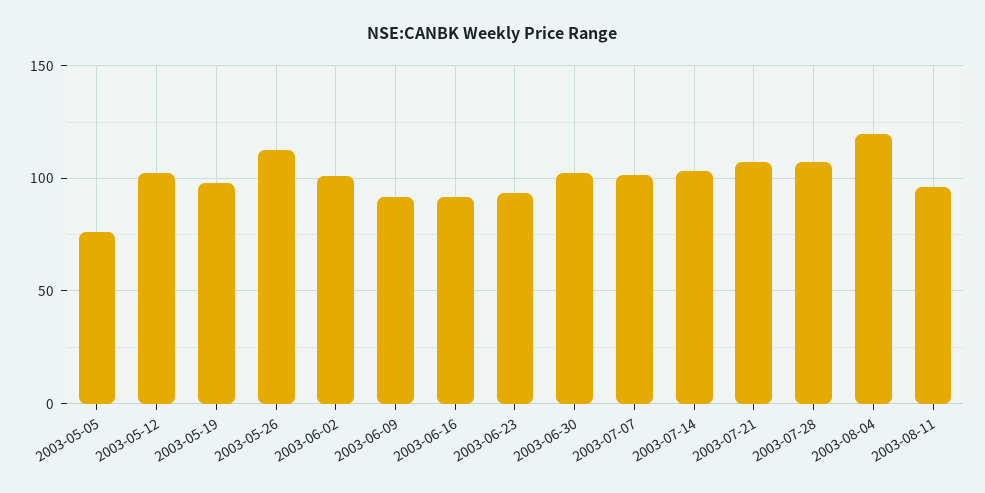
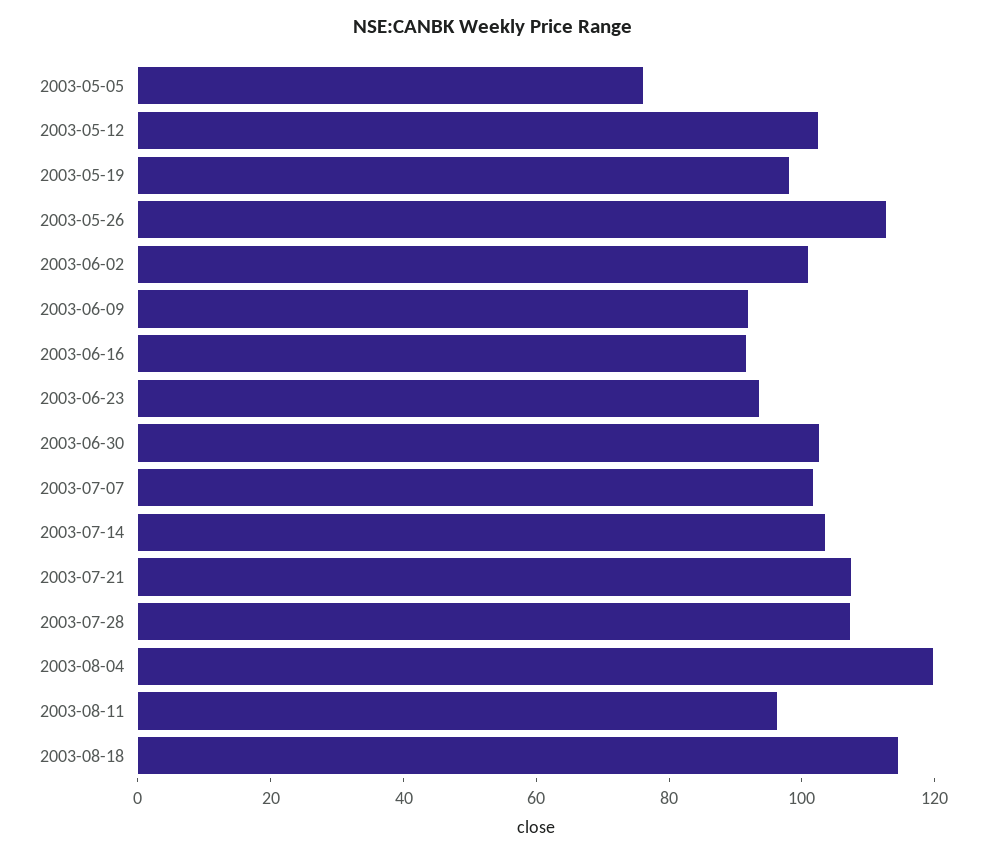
2003-08-18: none -> 115

